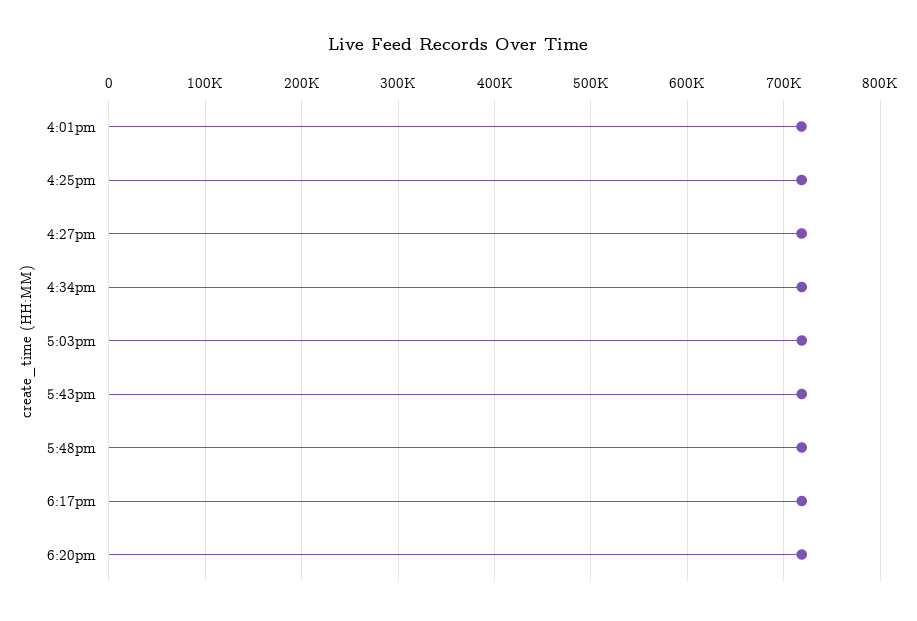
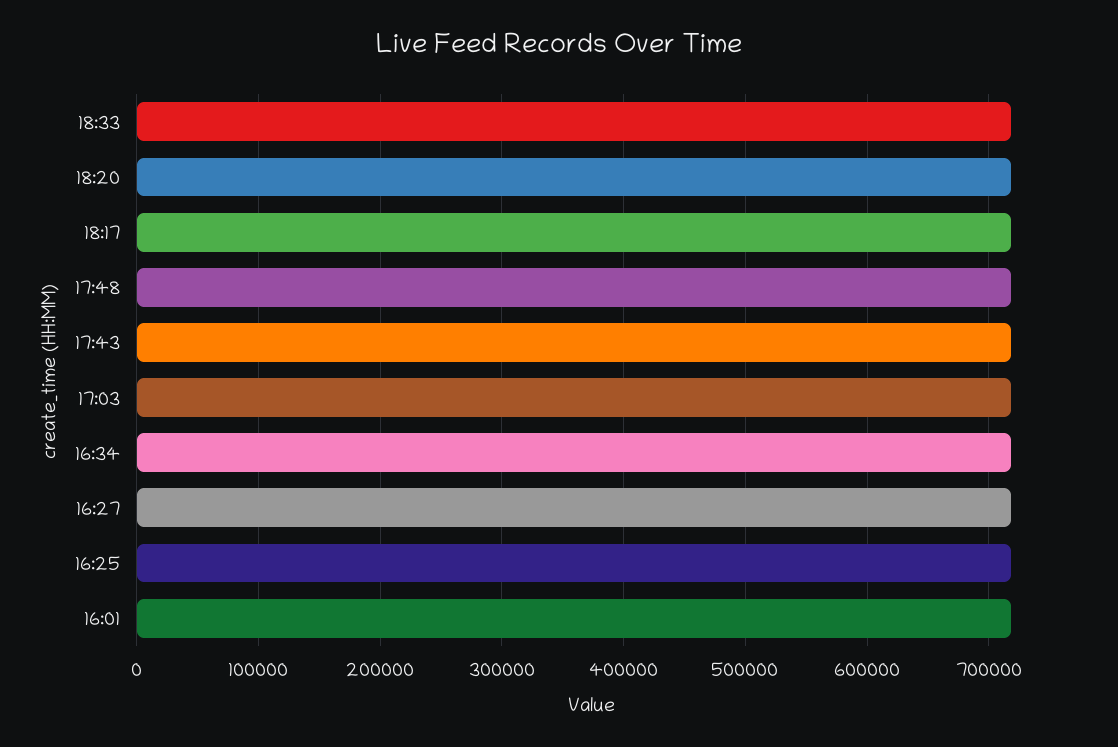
18:33: none -> 720000

